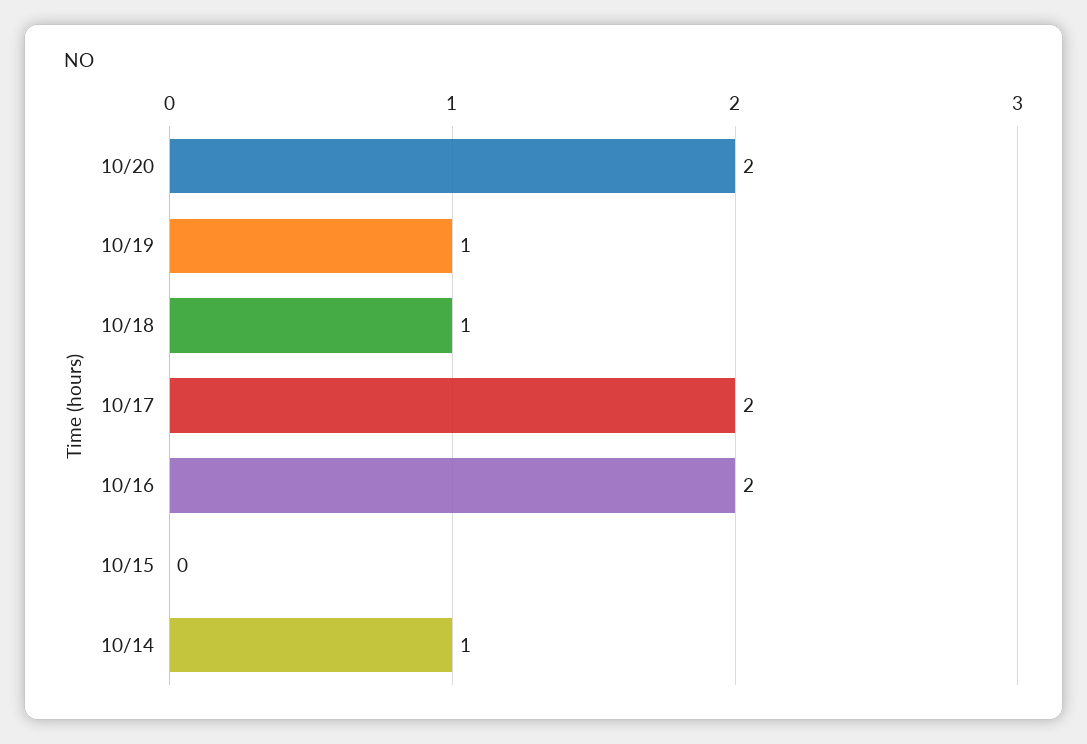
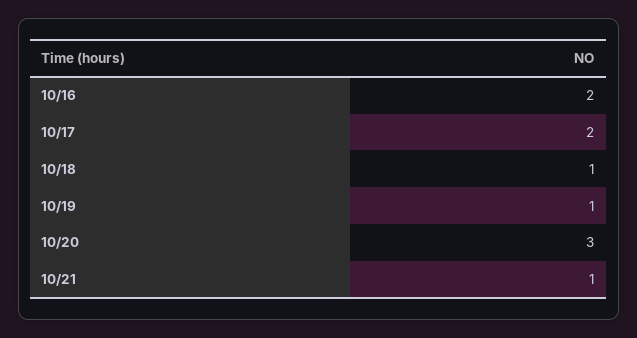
10/20: 2 -> 3
10/15: 0 -> none
10/14: 1 -> none
10/21: none -> 1

